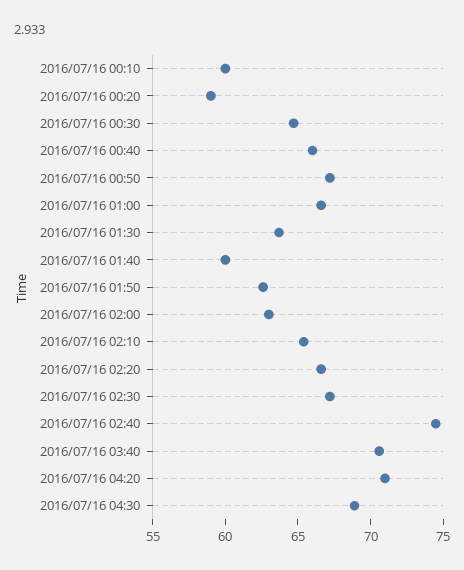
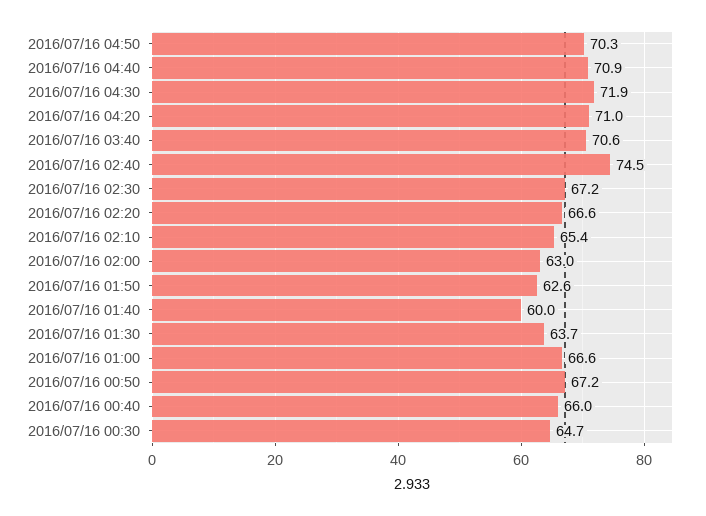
2016/07/16 00:10: 60 -> none
2016/07/16 00:20: 59 -> none
2016/07/16 04:30: 69 -> 71.9
2016/07/16 04:50: none -> 70.3
2016/07/16 04:40: none -> 70.9

